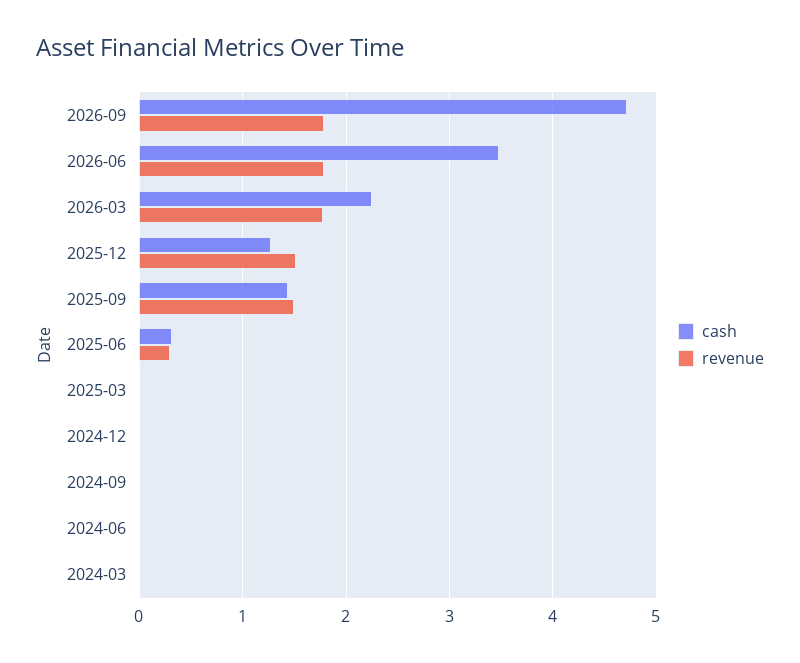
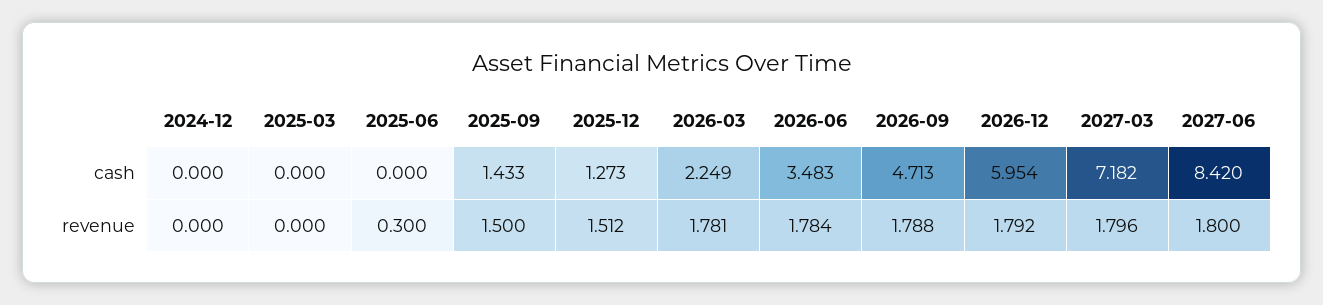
cash, 2025-06: 0.3 -> 0
cash, 2024-09: 0 -> none
revenue, 2024-09: 0 -> none
cash, 2024-06: 0 -> none
revenue, 2024-06: 0 -> none
cash, 2024-03: 0 -> none
revenue, 2024-03: 0 -> none
cash, 2026-12: none -> 5.954
cash, 2027-03: none -> 7.182
cash, 2027-06: none -> 8.42
revenue, 2026-12: none -> 1.792
revenue, 2027-03: none -> 1.796
revenue, 2027-06: none -> 1.8

